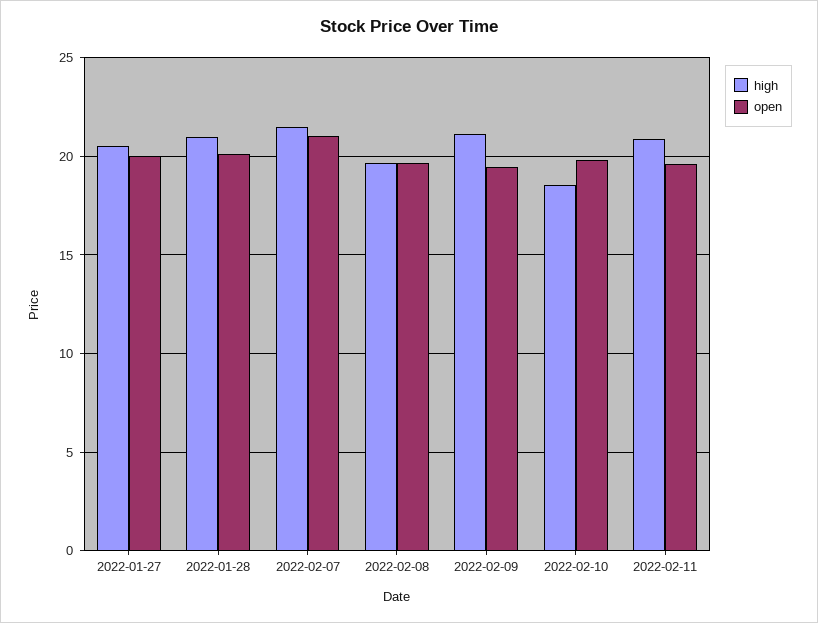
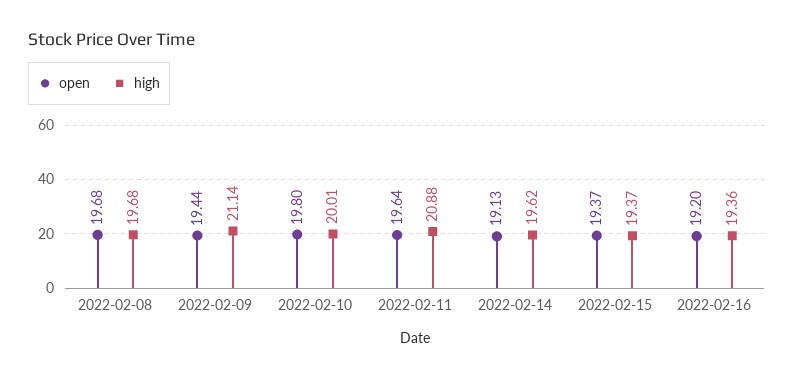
high, 2022-01-27: 20.5 -> none
open, 2022-01-27: 20 -> none
high, 2022-01-28: 21 -> none
open, 2022-01-28: 20 -> none
high, 2022-02-07: 21.5 -> none
open, 2022-02-07: 21 -> none
high, 2022-02-10: 18.5 -> 20.01
open, 2022-02-14: none -> 19.13
high, 2022-02-14: none -> 19.62
open, 2022-02-15: none -> 19.37
high, 2022-02-15: none -> 19.37
open, 2022-02-16: none -> 19.2
high, 2022-02-16: none -> 19.36

